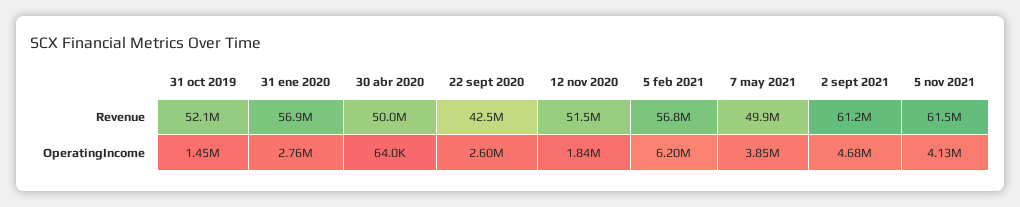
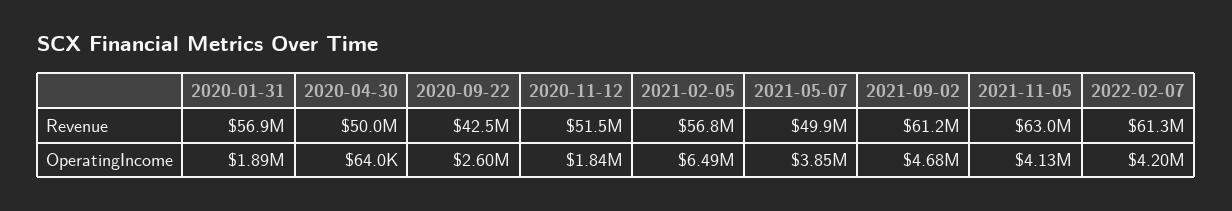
31 oct 2019, Revenue: 52100000 -> none
5 nov 2021, Revenue: 61500000 -> 63000000
31 oct 2019, OperatingIncome: 1450000 -> none
31 ene 2020, OperatingIncome: 2760000 -> 1890000
5 feb 2021, OperatingIncome: 6200000 -> 6490000
2022-02-07, Revenue: none -> 61300000
2022-02-07, OperatingIncome: none -> 4200000

